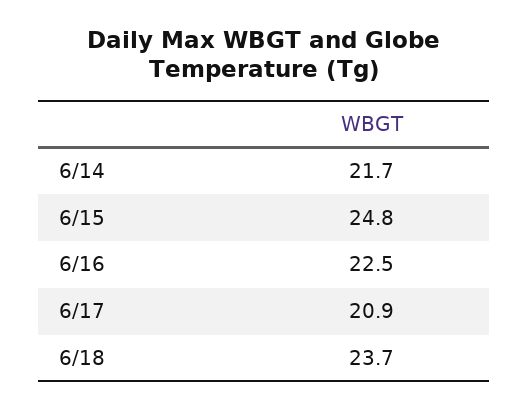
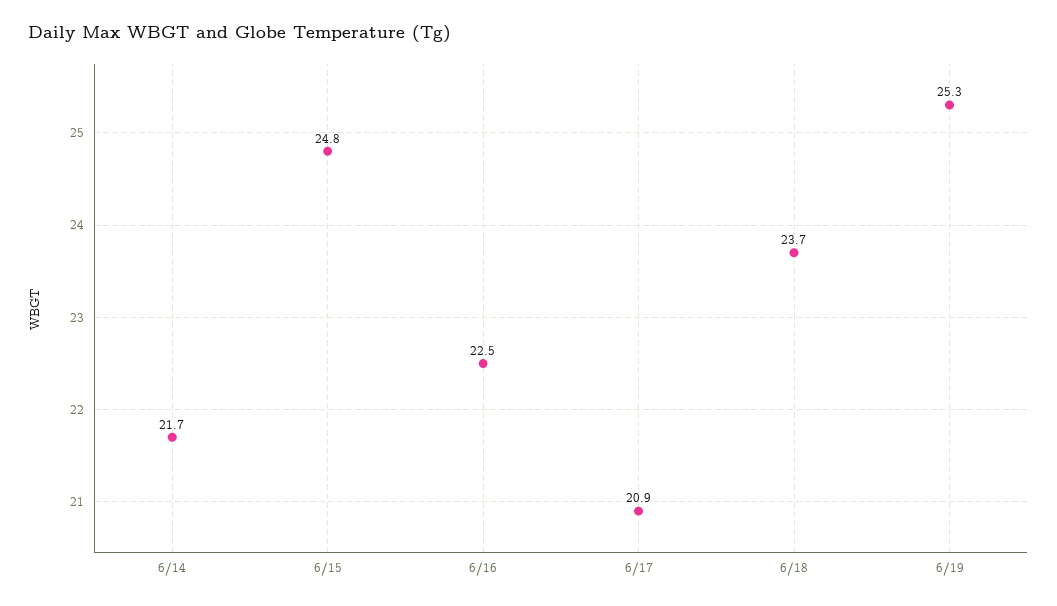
6/19: none -> 25.3

